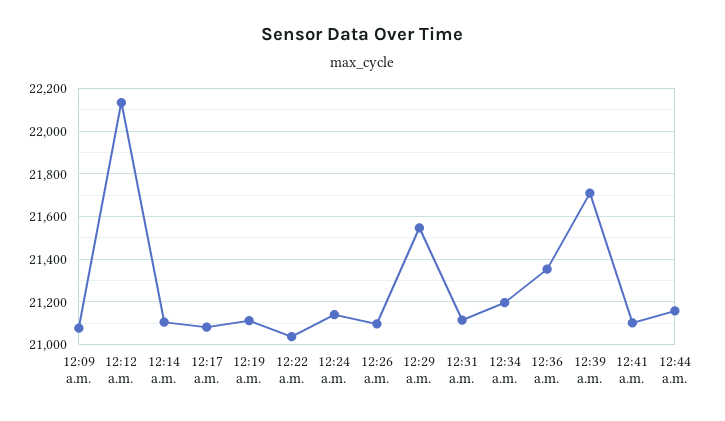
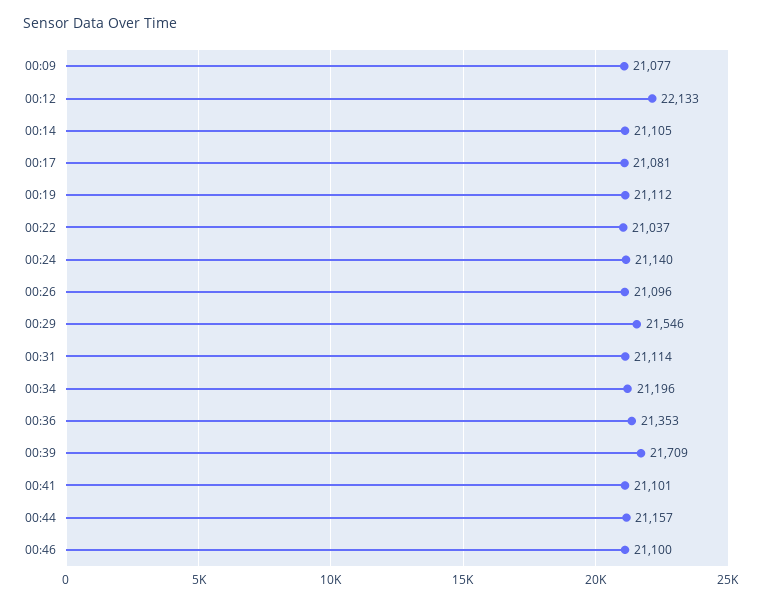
00:46: none -> 21100

